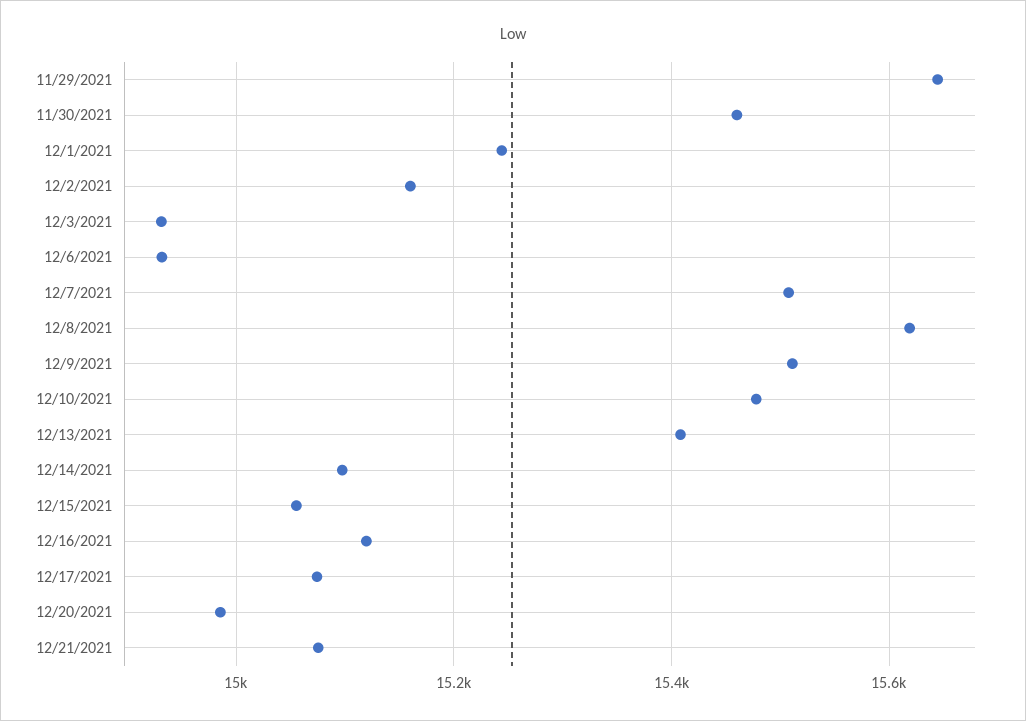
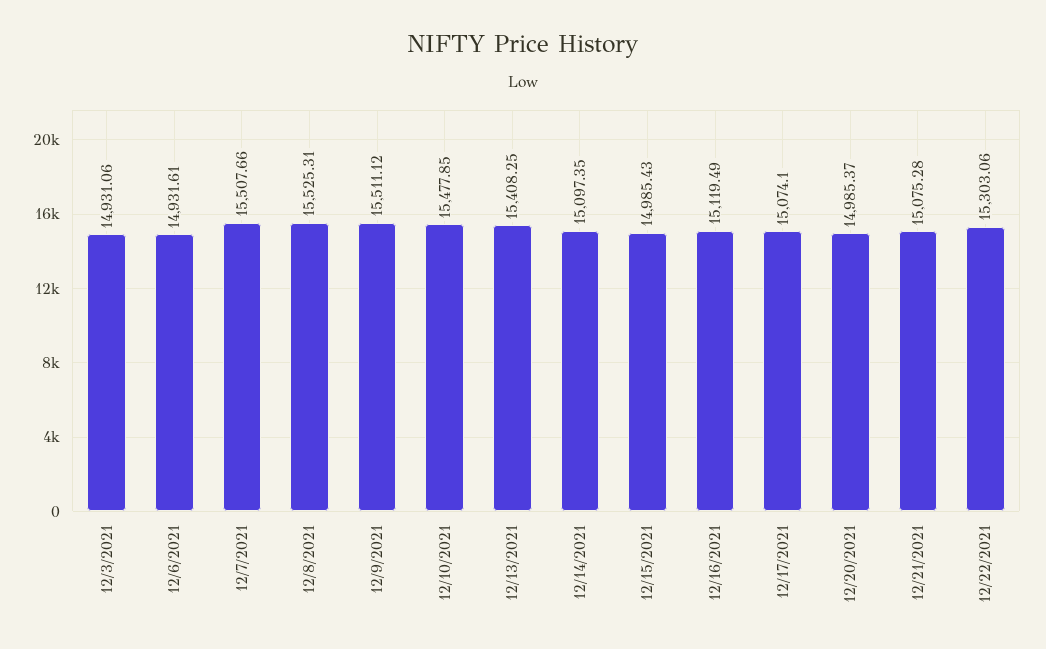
11/29/2021: 15640 -> none
11/30/2021: 15460 -> none
12/1/2021: 15240 -> none
12/2/2021: 15160 -> none
12/8/2021: 15620 -> 15525.31
12/15/2021: 15060 -> 14985.43
12/22/2021: none -> 15303.06

